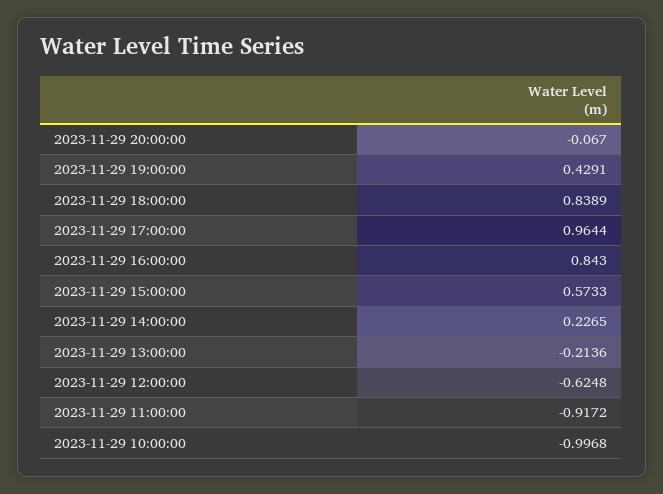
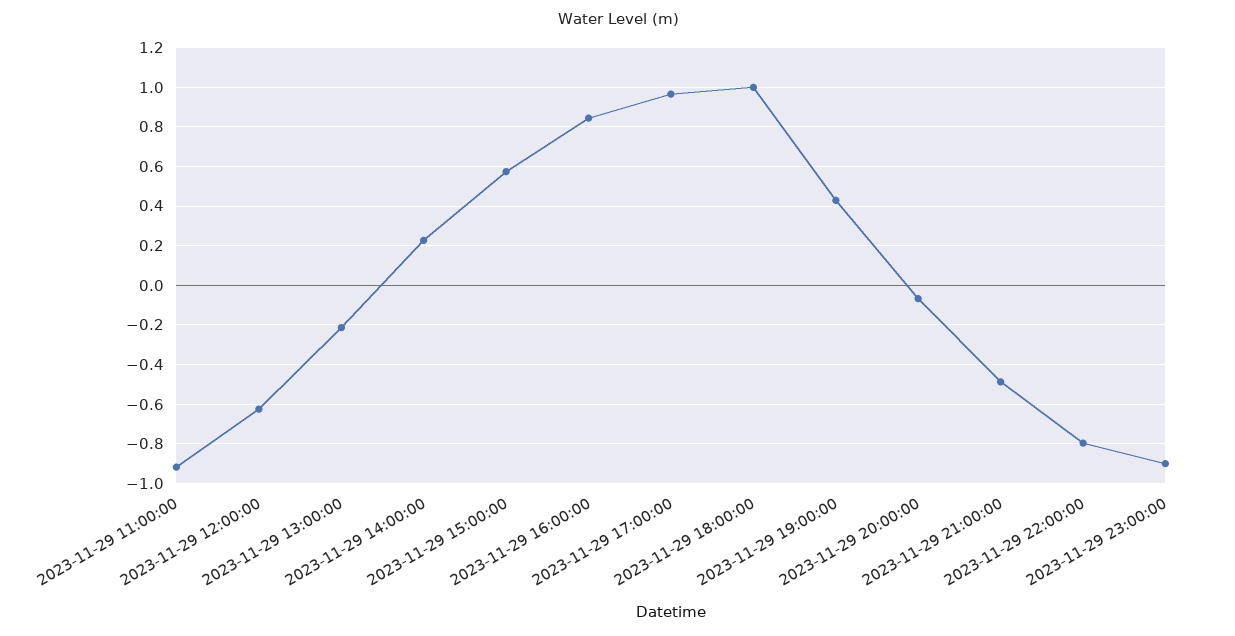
2023-11-29 18:00:00: 0.8389 -> 1
2023-11-29 10:00:00: -0.9968 -> none
2023-11-29 21:00:00: none -> -0.5
2023-11-29 22:00:00: none -> -0.8
2023-11-29 23:00:00: none -> -0.9

